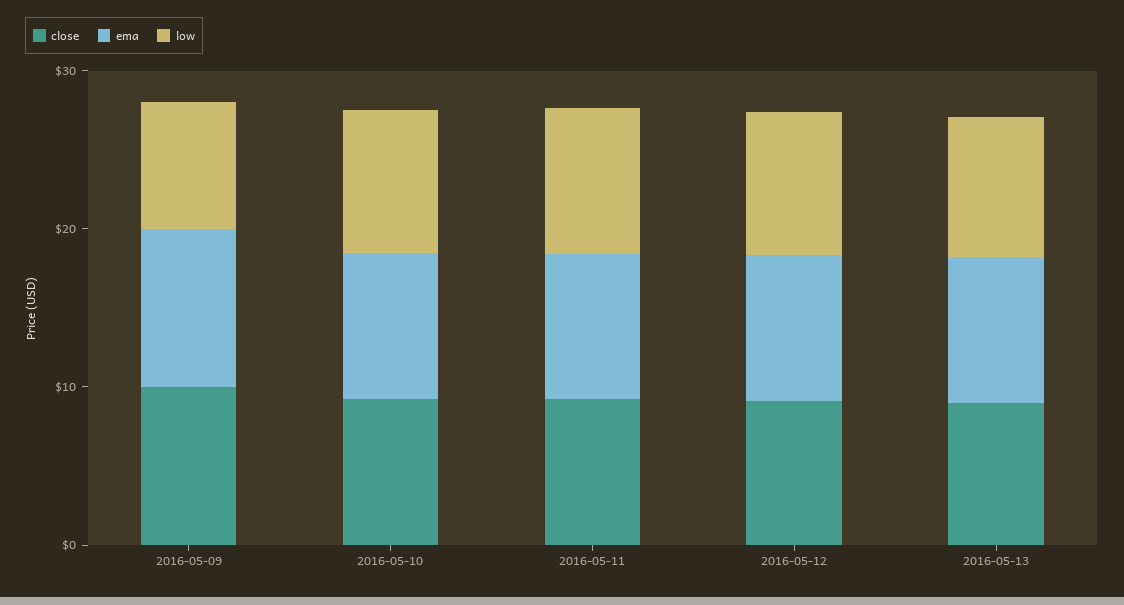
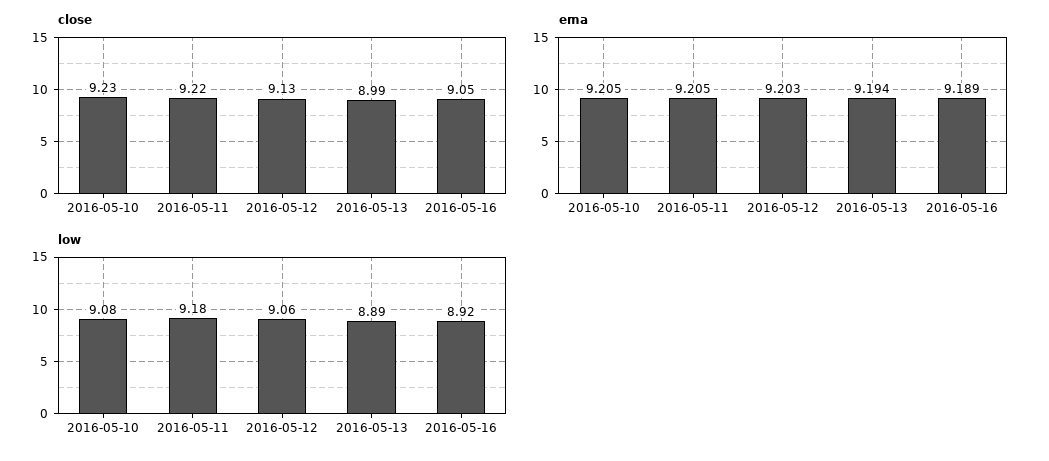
close, 2016-05-09: 10 -> none
ema, 2016-05-09: 10 -> none
low, 2016-05-09: 8 -> none
close, 2016-05-16: none -> 9.05
ema, 2016-05-16: none -> 9.189
low, 2016-05-16: none -> 8.92

